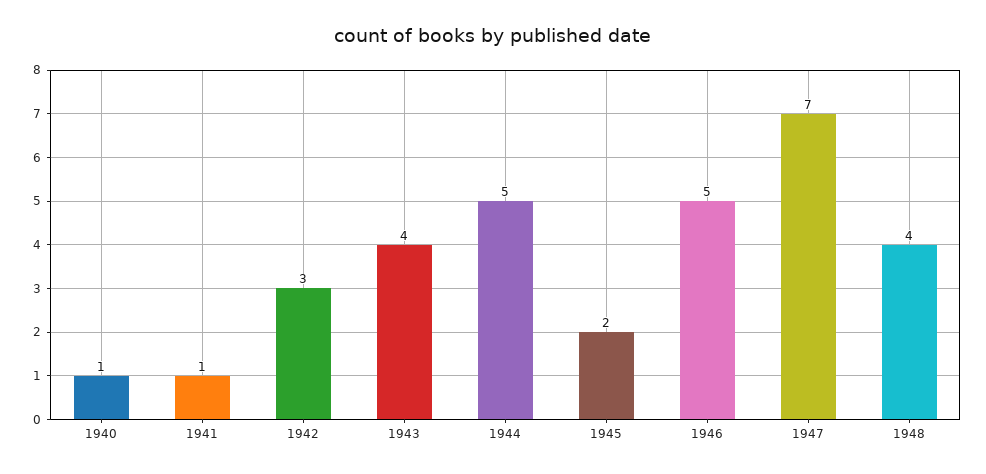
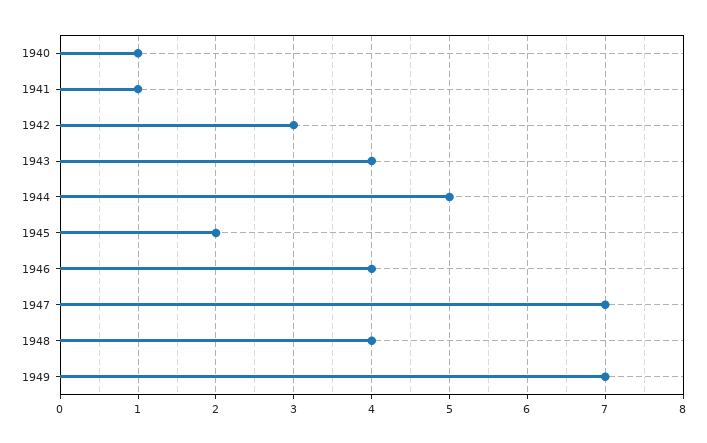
1946: 5 -> 4
1949: none -> 7

